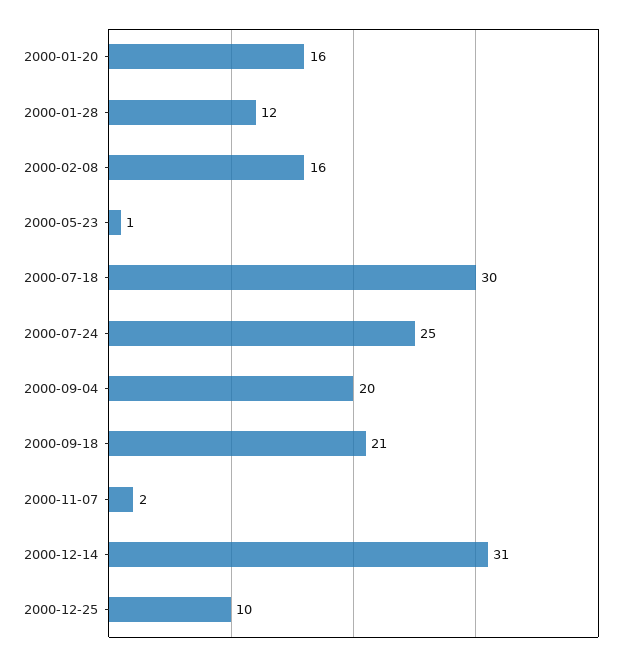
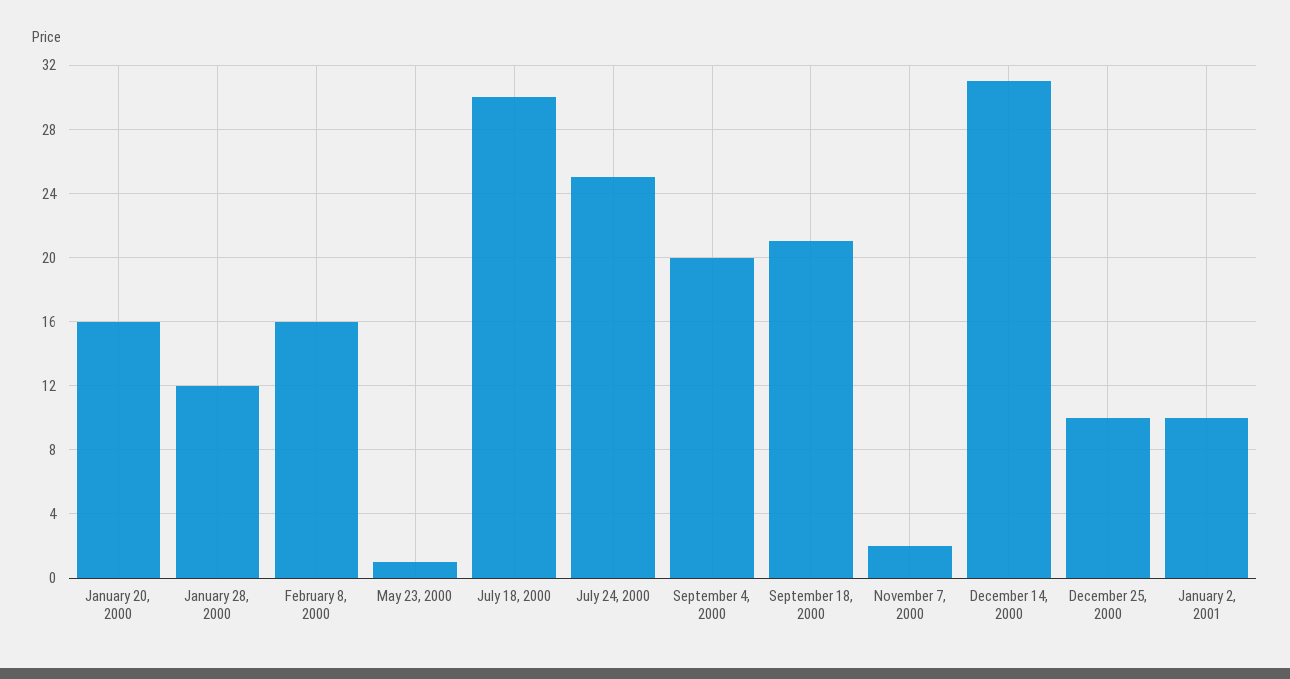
January 2, 2001: none -> 10

